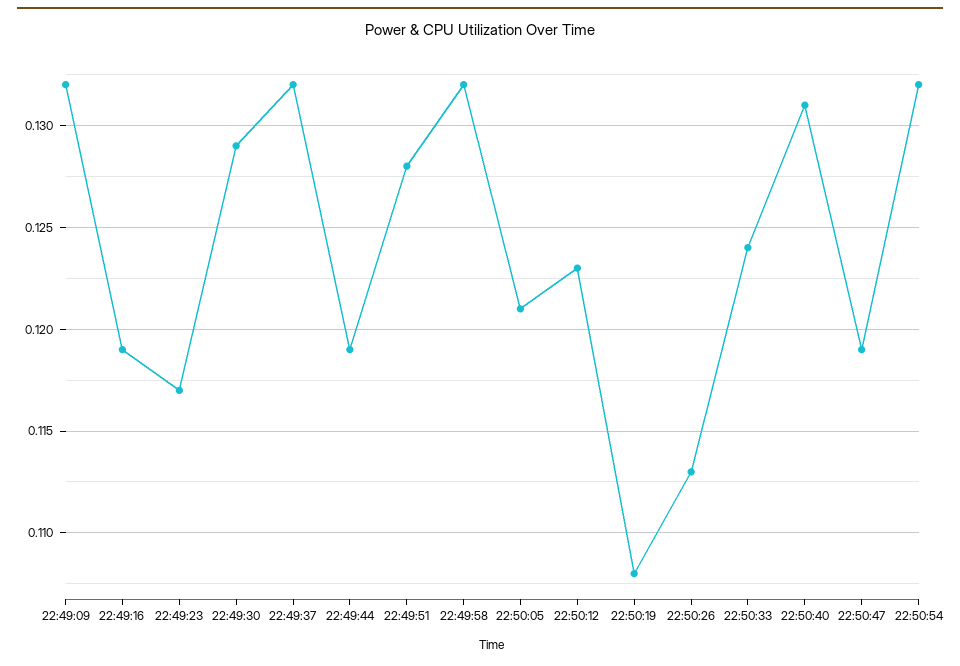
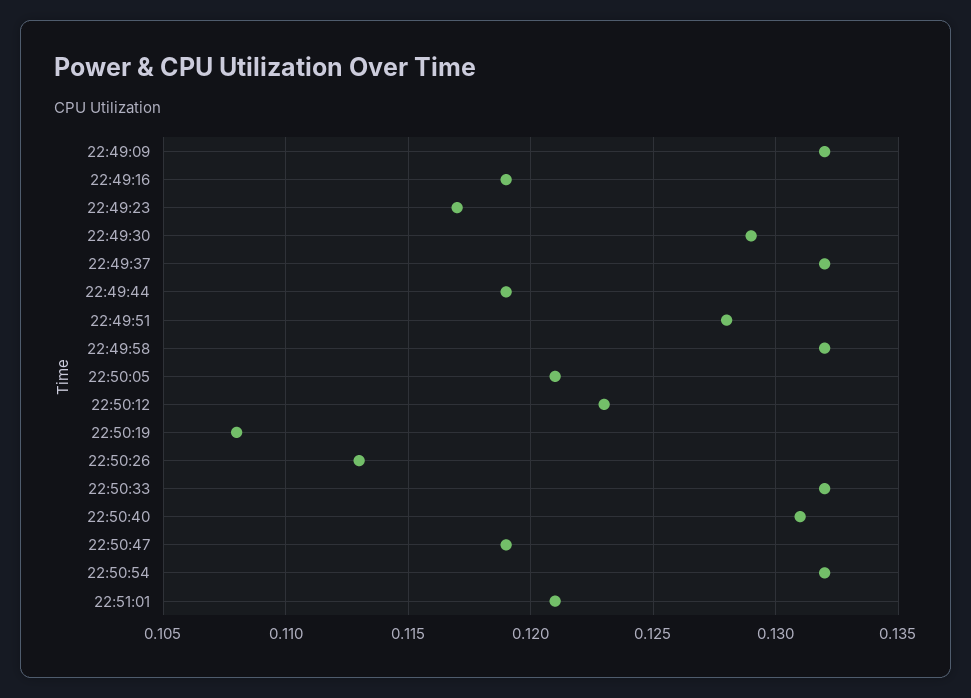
22:50:33: 0.124 -> 0.132
22:51:01: none -> 0.121

